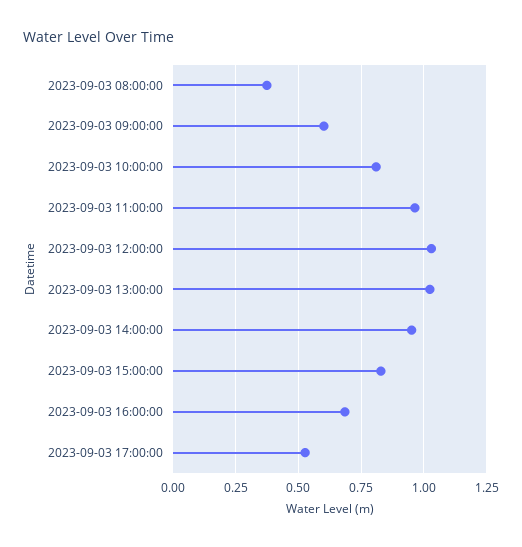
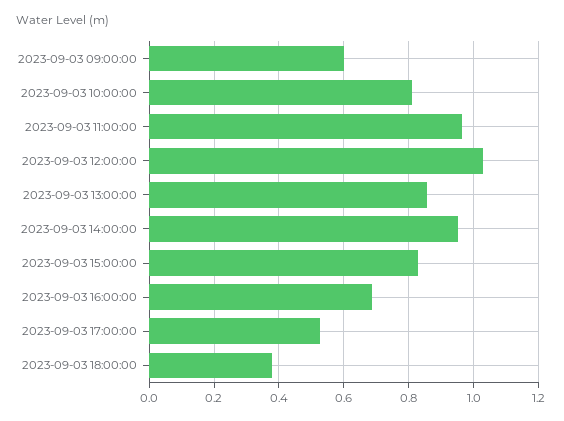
2023-09-03 08:00:00: 0.375 -> none
2023-09-03 13:00:00: 1.025 -> 0.86
2023-09-03 18:00:00: none -> 0.38

